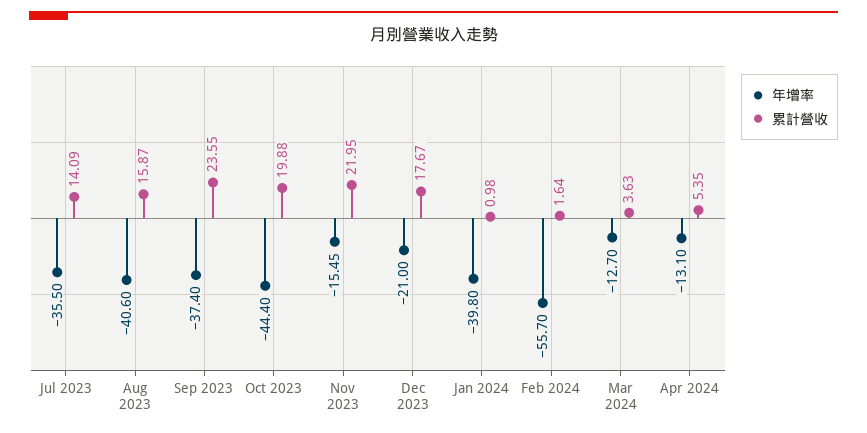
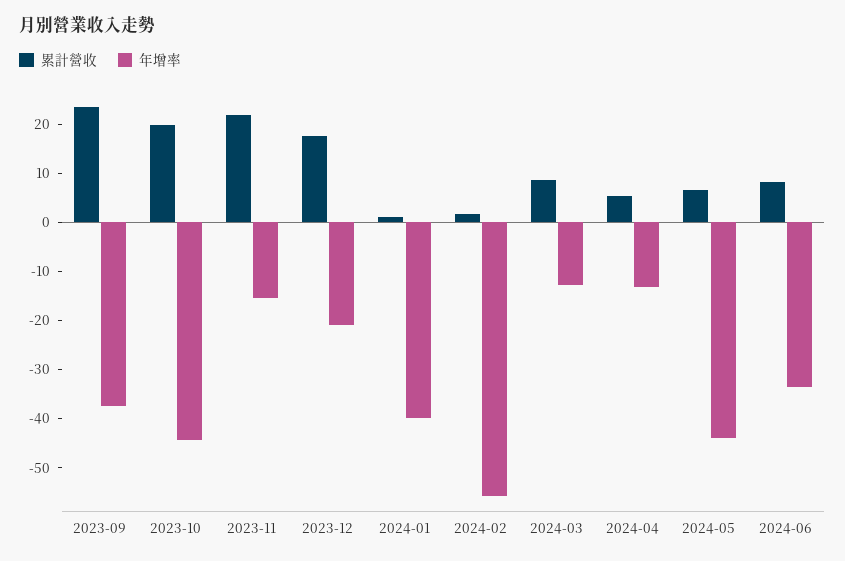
年增率, Jul 2023: -35.5 -> none
累計營收, Jul 2023: 14.09 -> none
年增率, Aug 2023: -40.6 -> none
累計營收, Aug 2023: 15.87 -> none
累計營收, Mar 2024: 3.63 -> 8
累計營收, 2024-05: none -> 6
年增率, 2024-05: none -> -44
累計營收, 2024-06: none -> 8
年增率, 2024-06: none -> -34

